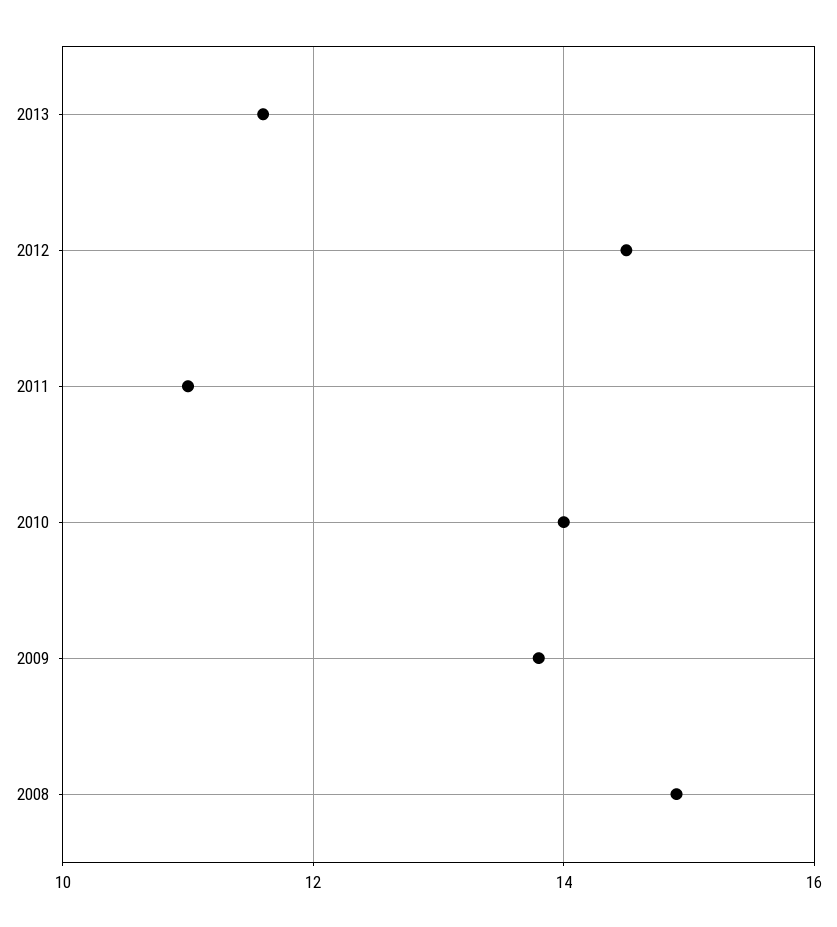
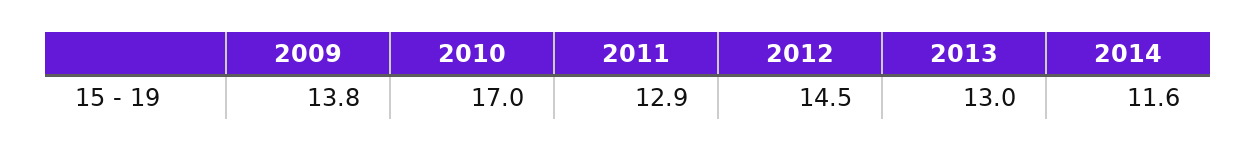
2013: 11.5 -> 13
2011: 11 -> 12.9
2010: 14 -> 17
2008: 15 -> none
2014: none -> 11.6

